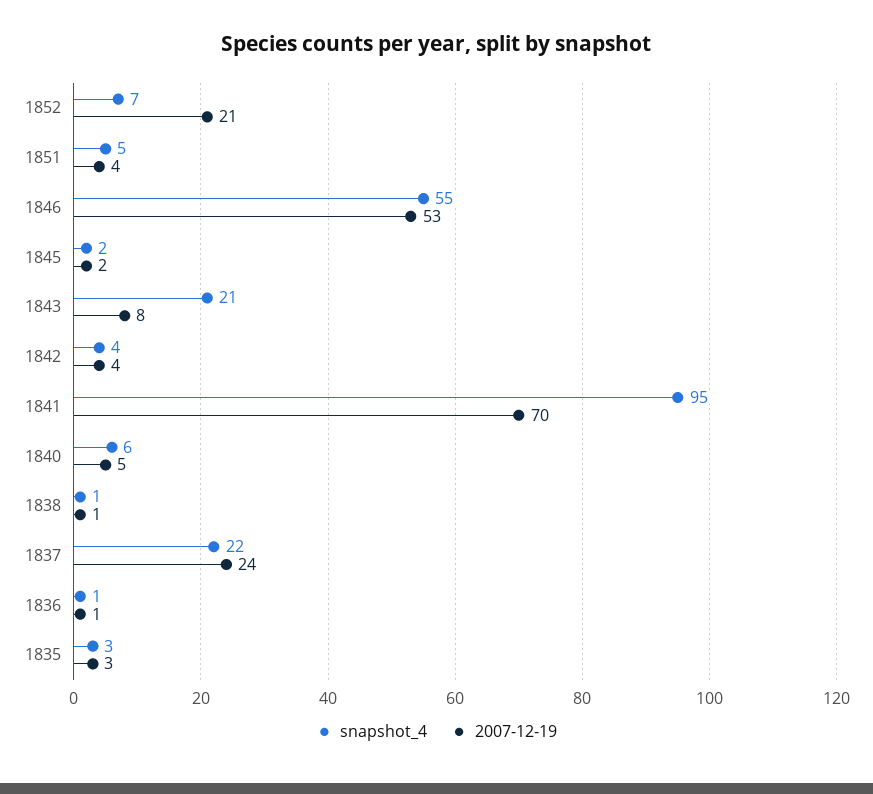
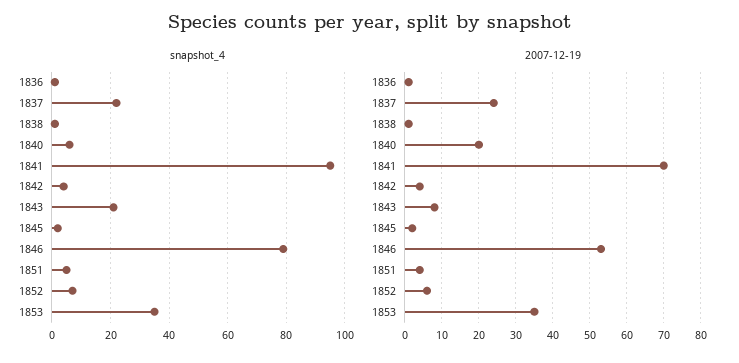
2007-12-19, 1852: 21 -> 5
snapshot_4, 1846: 55 -> 80
2007-12-19, 1840: 5 -> 20
snapshot_4, 1835: 3 -> none
2007-12-19, 1835: 3 -> none
snapshot_4, 1853: none -> 35
2007-12-19, 1853: none -> 35

